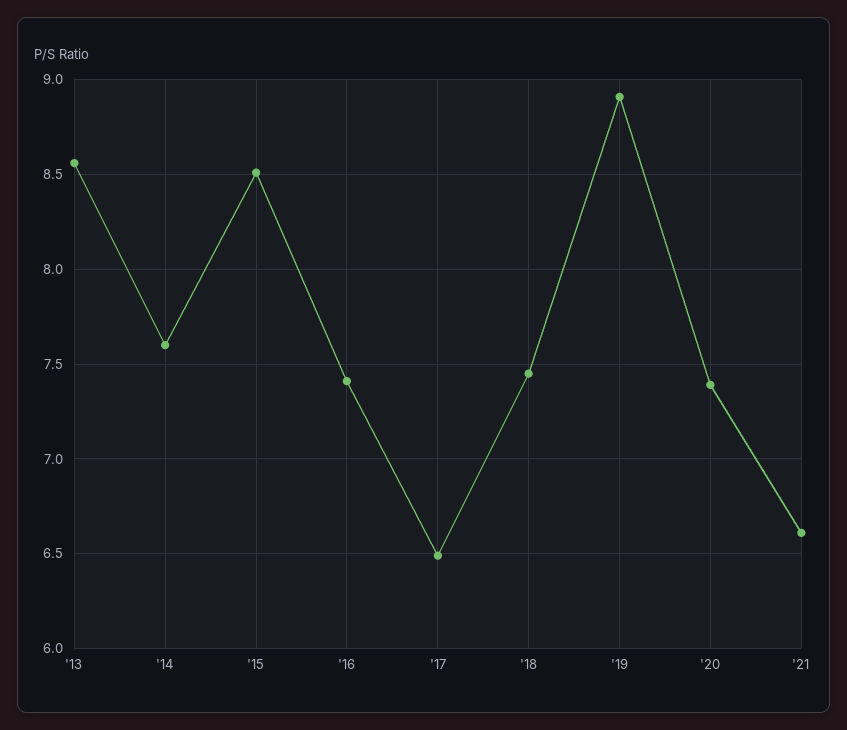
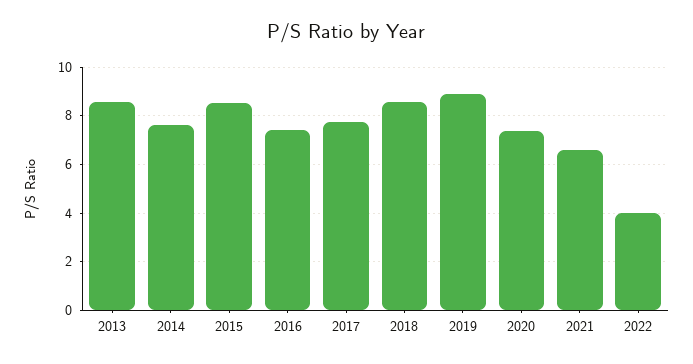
'17: 6.5 -> 7.75
'18: 7.45 -> 8.5
2022: none -> 4

